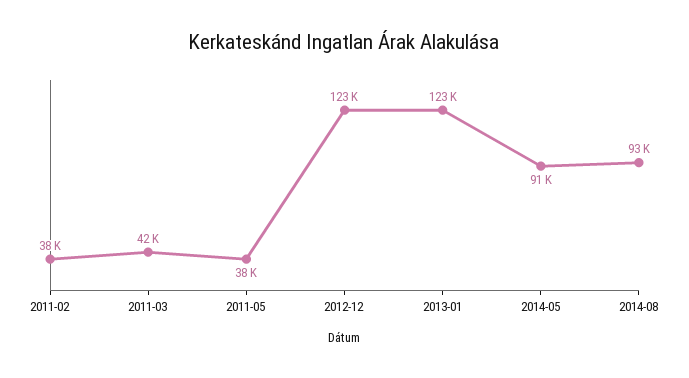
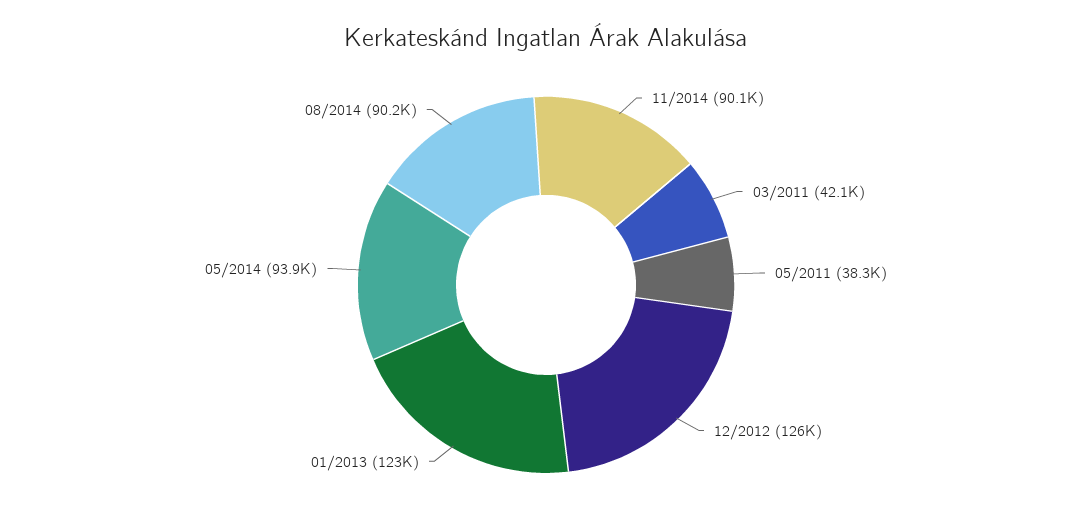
2011-02: 38000 -> none
2012-12: 123000 -> 126000
2014-05: 91000 -> 93900
2014-08: 93000 -> 90200
11/2014: none -> 90100

